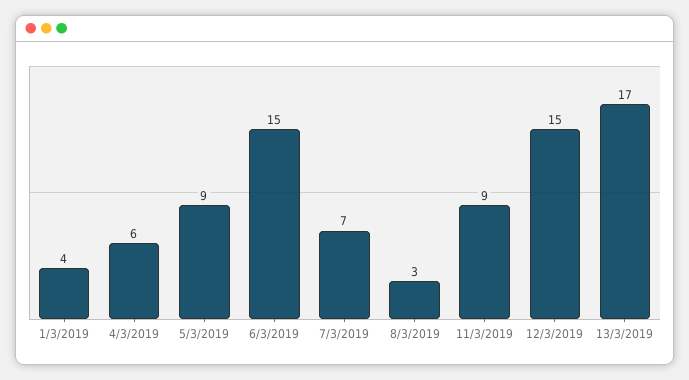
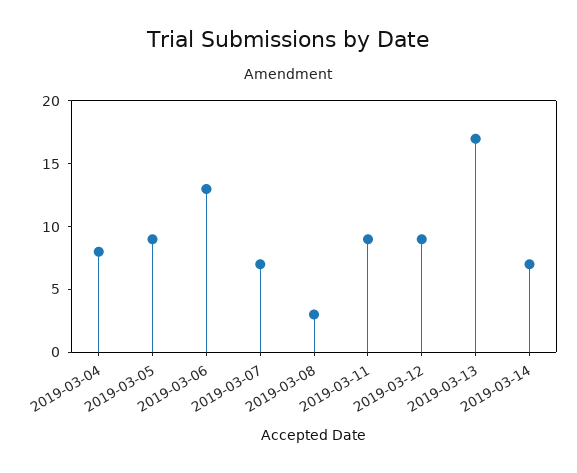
1/3/2019: 4 -> none
4/3/2019: 6 -> 8
6/3/2019: 15 -> 13
12/3/2019: 15 -> 9
2019-03-14: none -> 7

